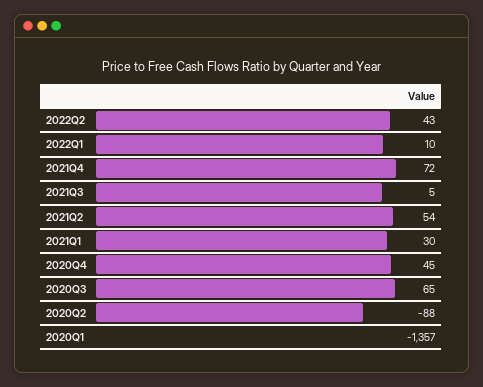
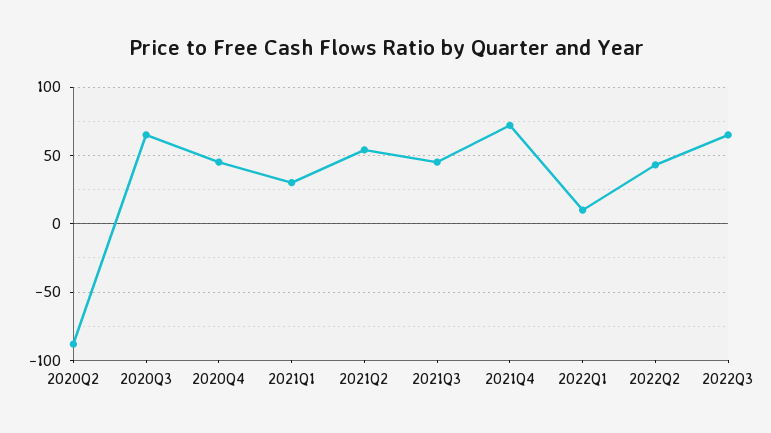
2021Q3: 5 -> 45
2020Q1: -1357 -> none
2022Q3: none -> 65

